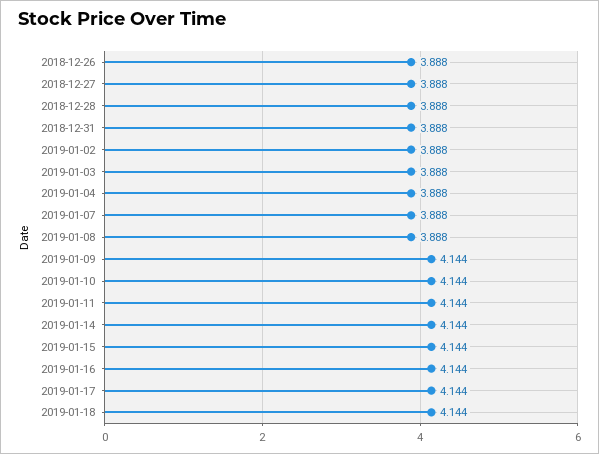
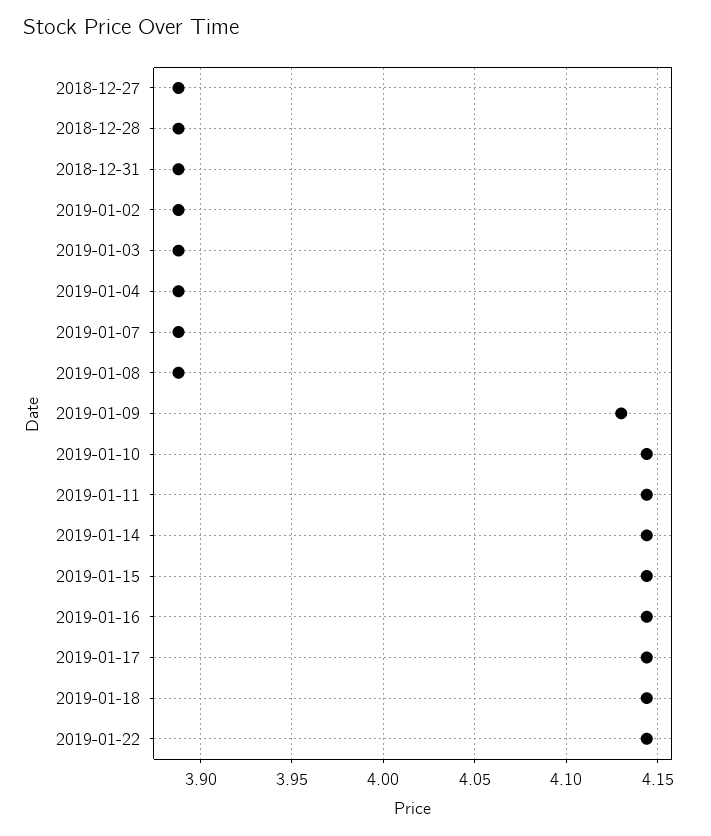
2018-12-26: 3.888 -> none
2019-01-09: 4.144 -> 4.13
2019-01-22: none -> 4.145

